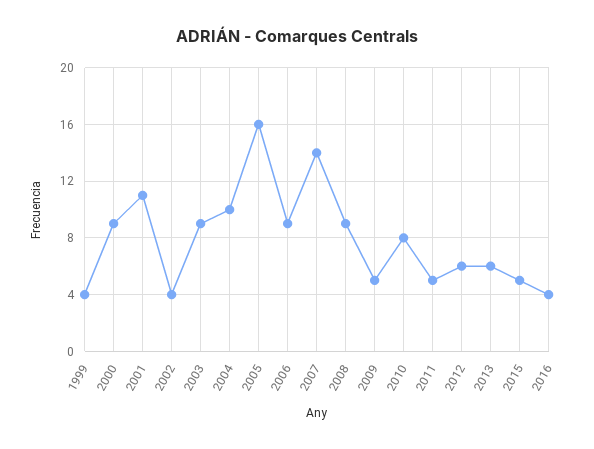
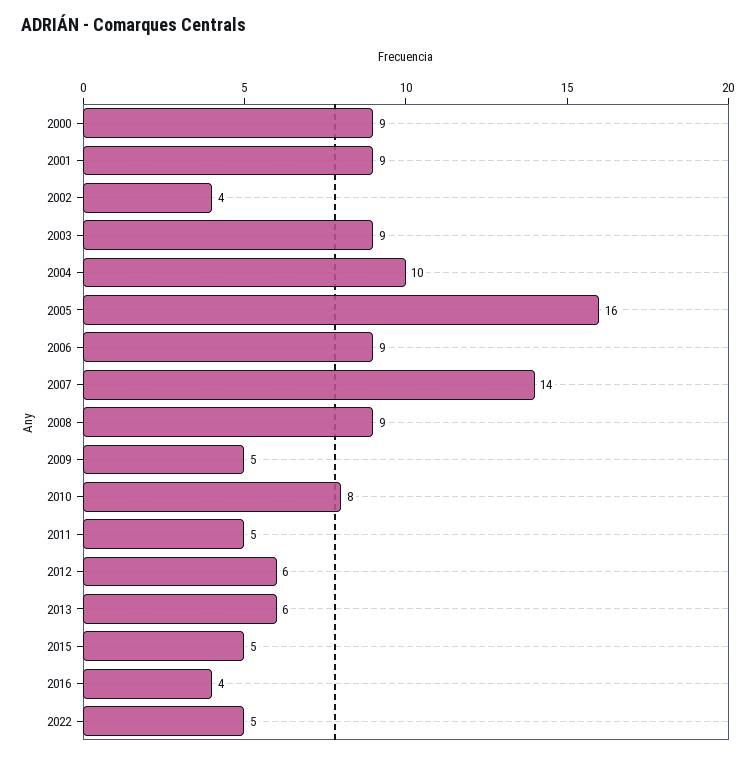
1999: 4 -> none
2001: 11 -> 9
2022: none -> 5

